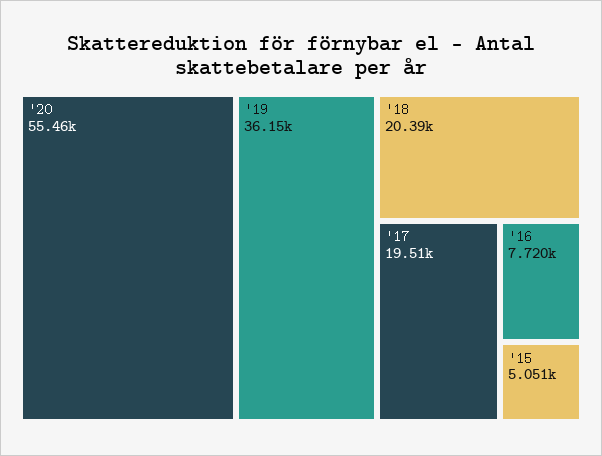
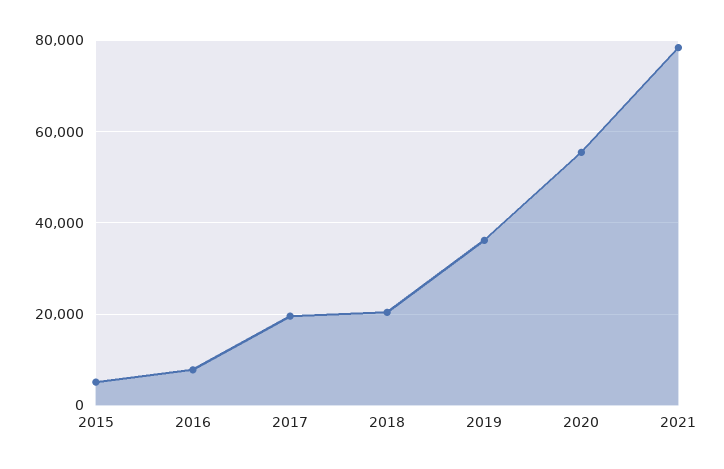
2021: none -> 78000

